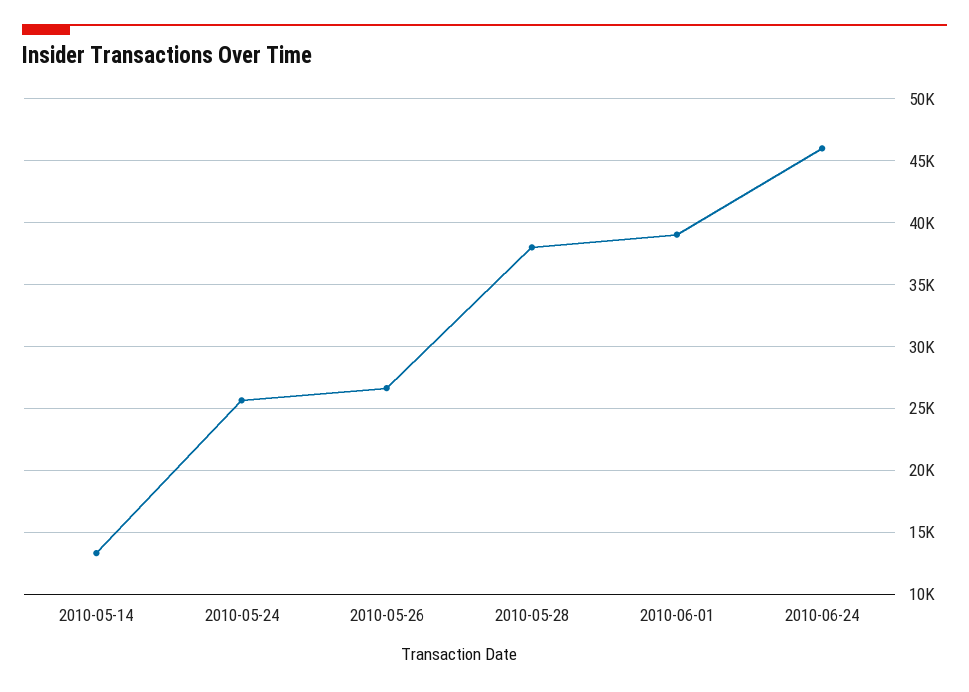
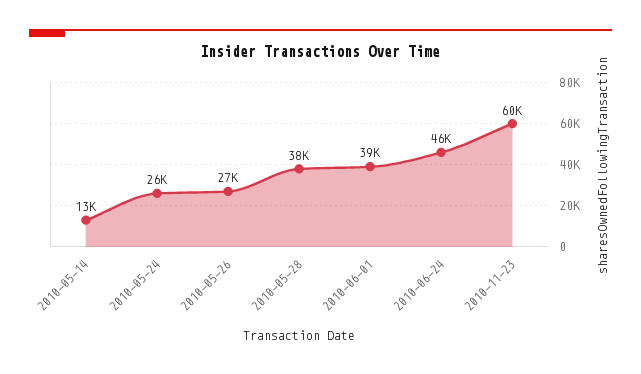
2010-11-23: none -> 60000

